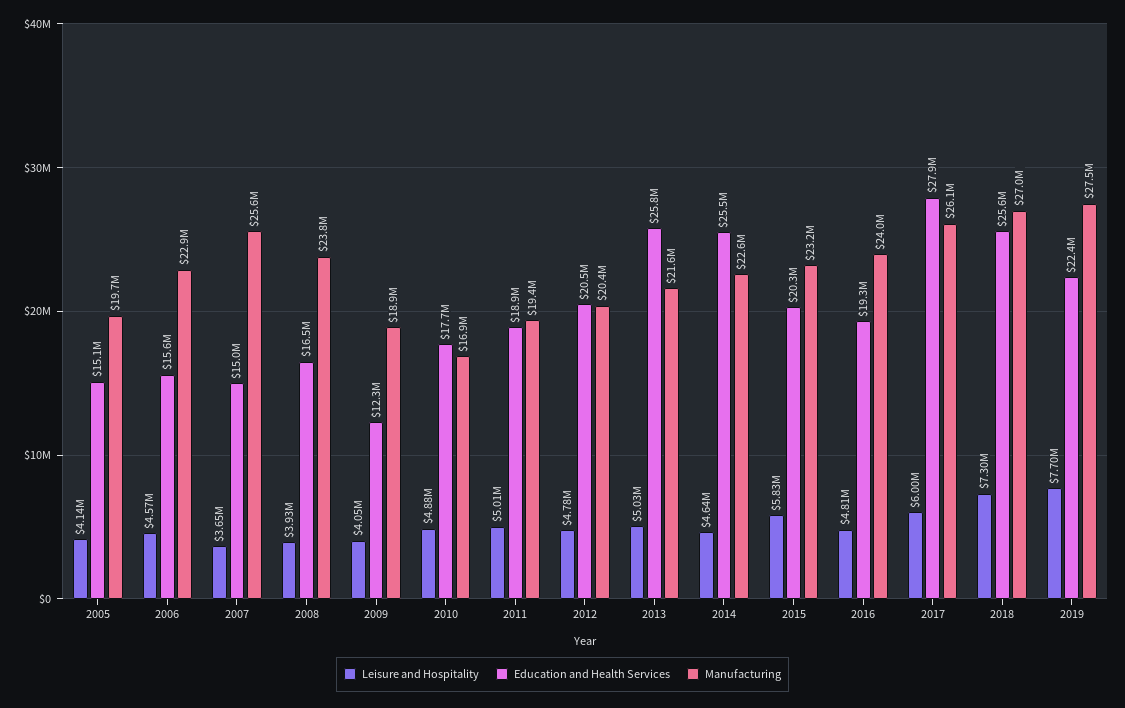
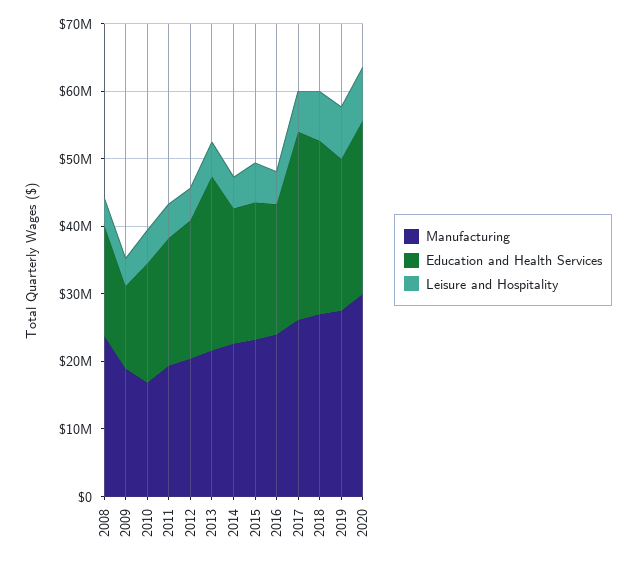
Leisure and Hospitality, 2005: 4140000 -> none
Education and Health Services, 2005: 15100000 -> none
Manufacturing, 2005: 19700000 -> none
Leisure and Hospitality, 2006: 4570000 -> none
Education and Health Services, 2006: 15600000 -> none
Manufacturing, 2006: 22900000 -> none
Leisure and Hospitality, 2007: 3650000 -> none
Education and Health Services, 2007: 15000000 -> none
Manufacturing, 2007: 25600000 -> none
Education and Health Services, 2014: 25500000 -> 20000000
Manufacturing, 2020: none -> 30000000
Education and Health Services, 2020: none -> 26000000
Leisure and Hospitality, 2020: none -> 8000000

